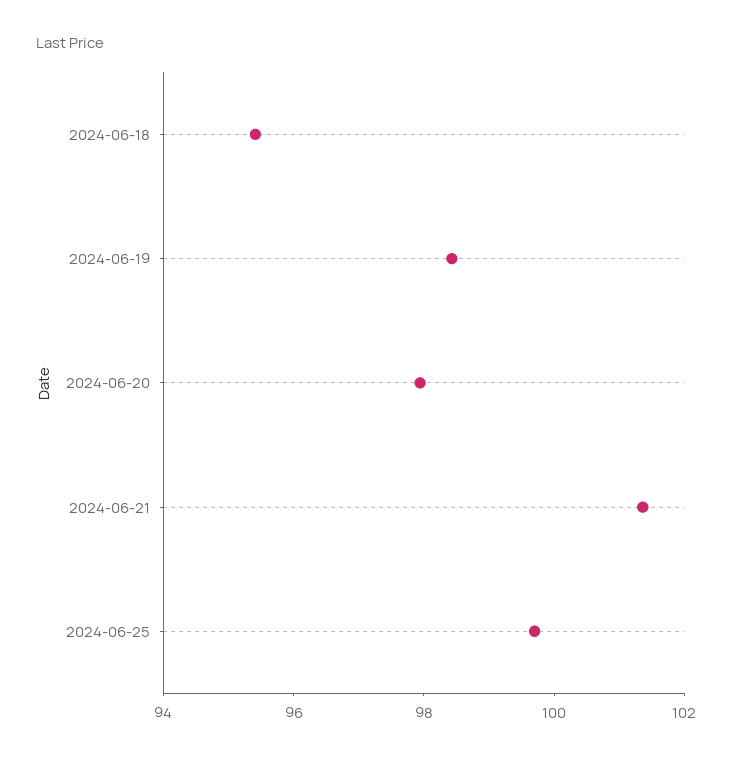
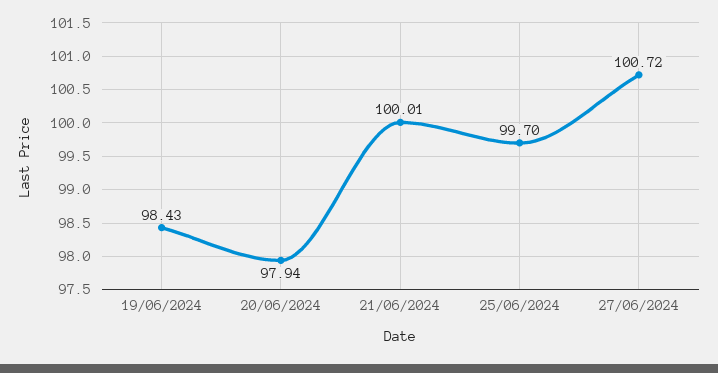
2024-06-18: 95.5 -> none
2024-06-21: 101.5 -> 100.01
27/06/2024: none -> 100.72

